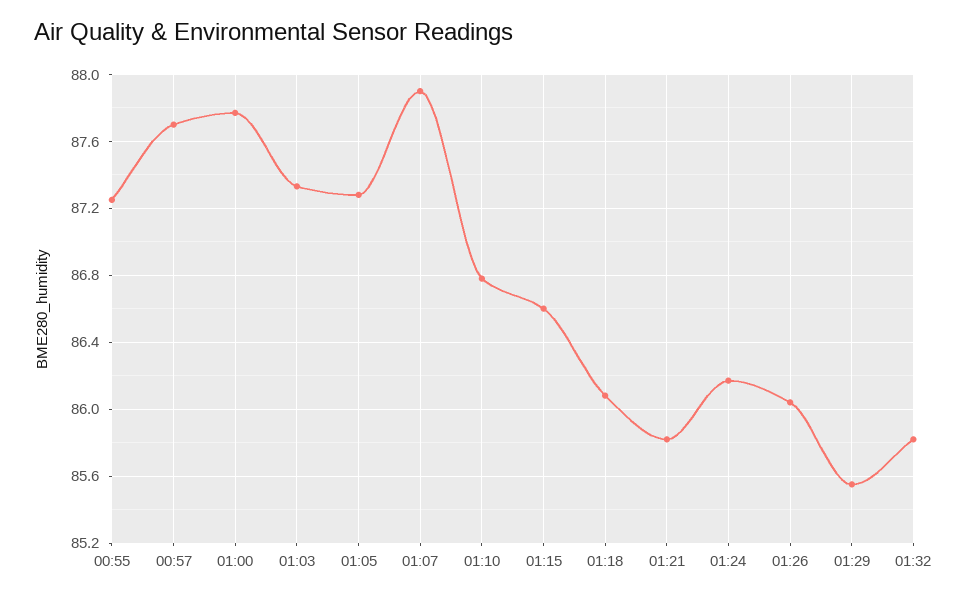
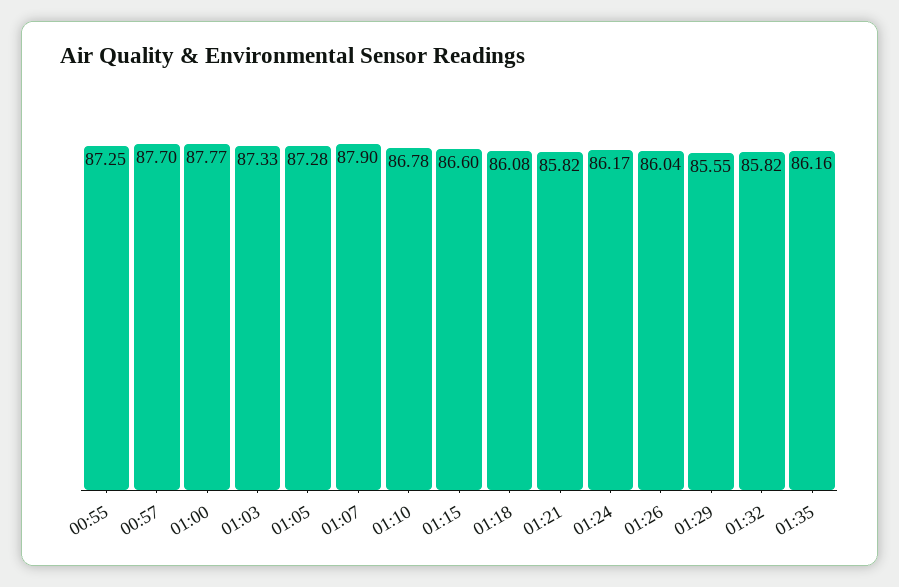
01:35: none -> 86.16

